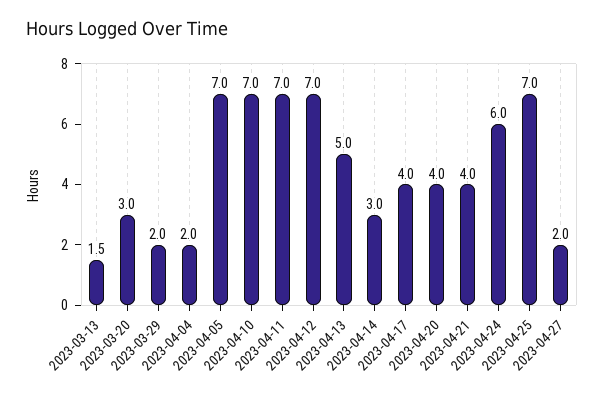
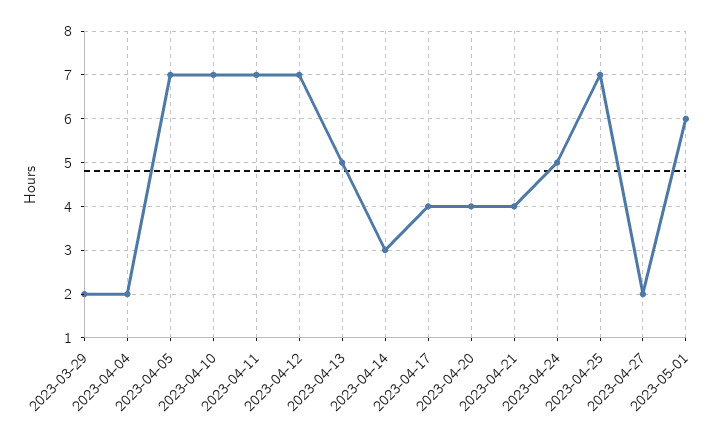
2023-03-13: 1.5 -> none
2023-03-20: 3 -> none
2023-04-24: 6 -> 5
2023-05-01: none -> 6

